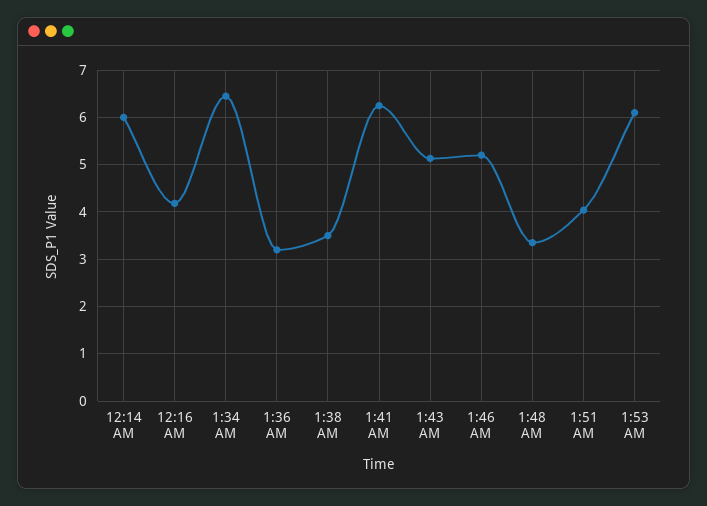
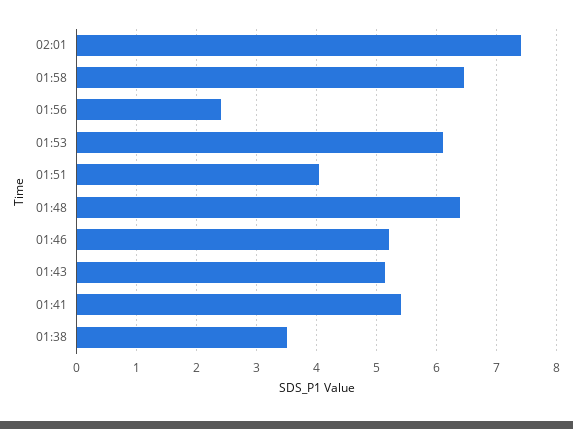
12:14 AM: 6 -> none
12:16 AM: 4.2 -> none
1:34 AM: 6.4 -> none
1:36 AM: 3.2 -> none
1:41 AM: 6.2 -> 5.4
1:48 AM: 3.4 -> 6.4
02:01: none -> 7.4
01:58: none -> 6.4
01:56: none -> 2.4

